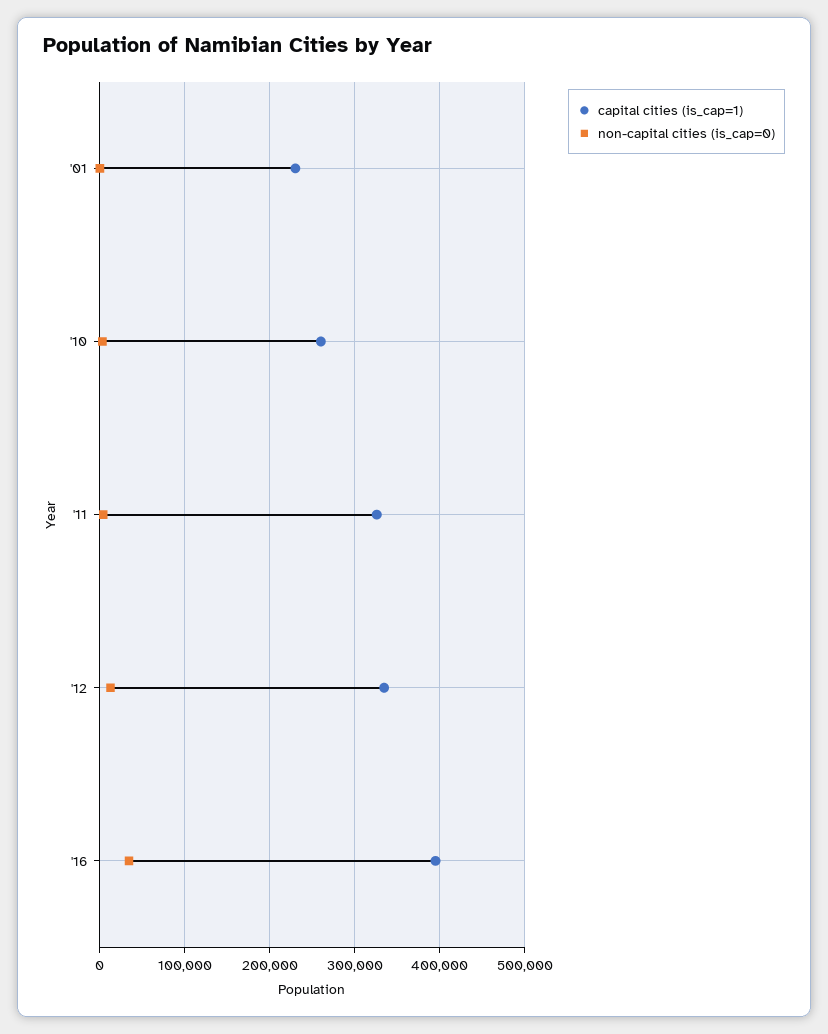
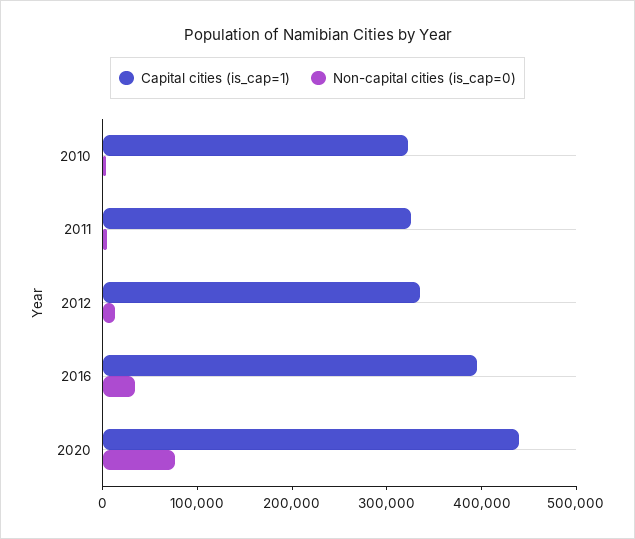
capital cities (is_cap=1), '01: 230000 -> none
non-capital cities (is_cap=0), '01: 0 -> none
capital cities (is_cap=1), '10: 260000 -> 320000
capital cities (is_cap=1), 2020: none -> 440000
non-capital cities (is_cap=0), 2020: none -> 80000

